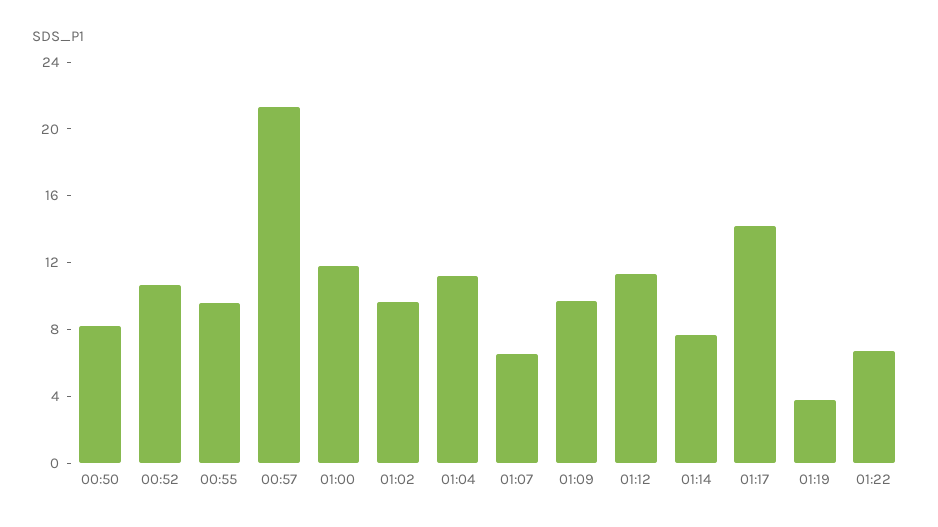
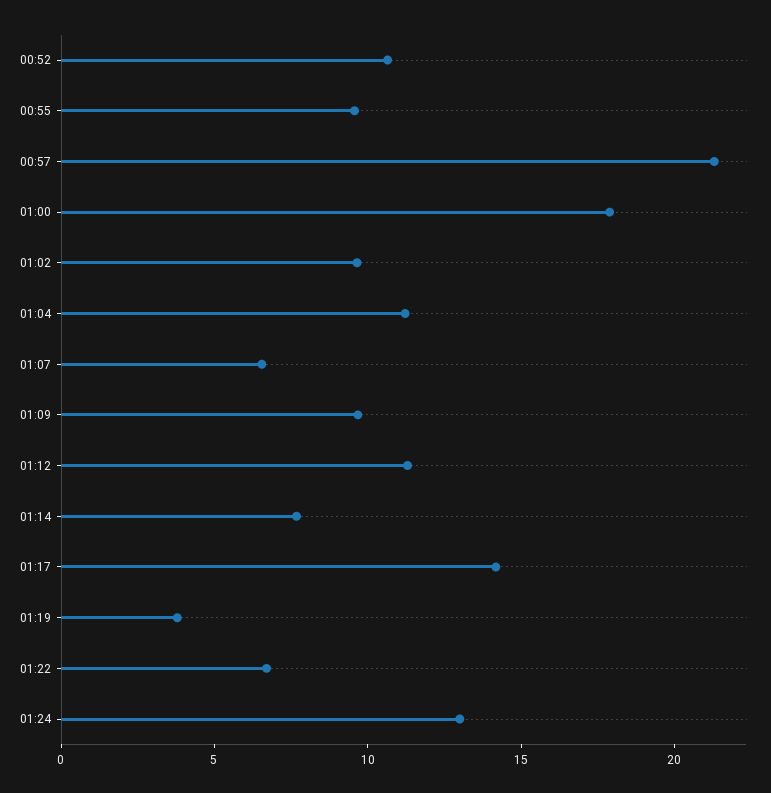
00:50: 8 -> none
01:00: 12 -> 18
01:24: none -> 13

